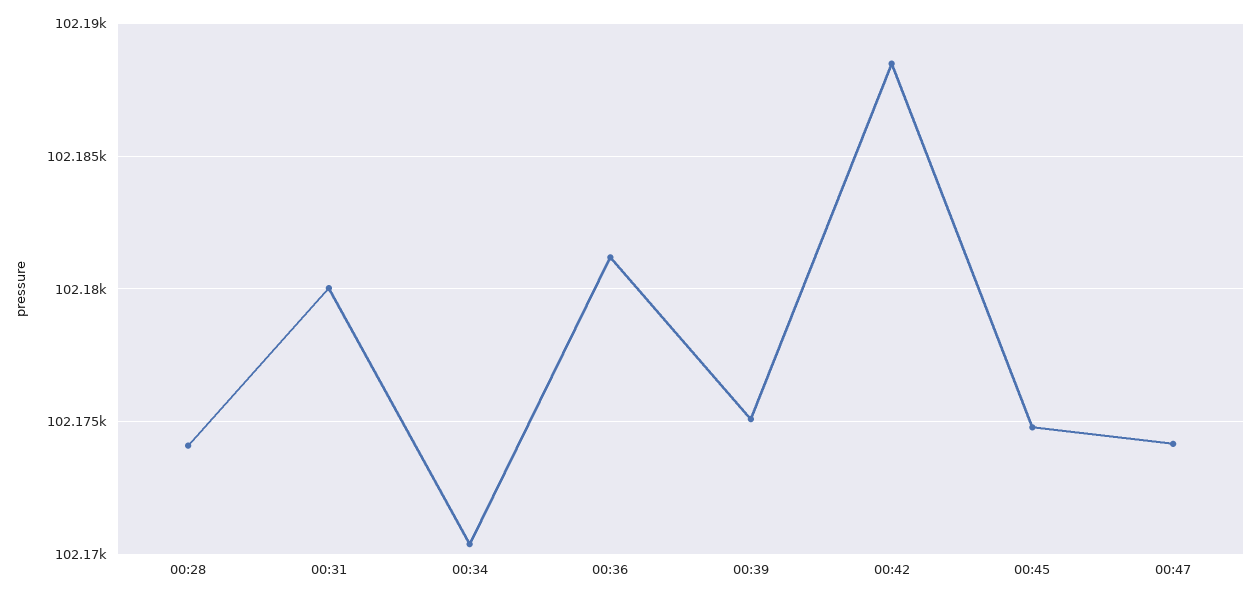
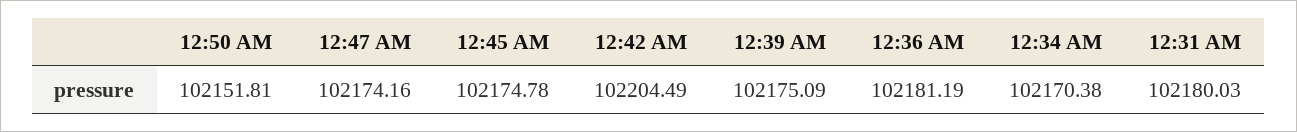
00:28: 102174 -> none
00:42: 102188.5 -> 102204.49
12:50 AM: none -> 102151.81

